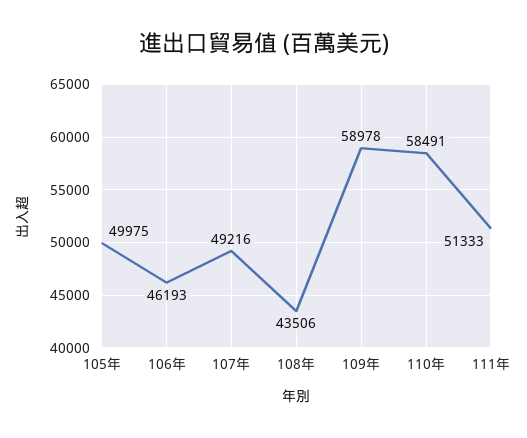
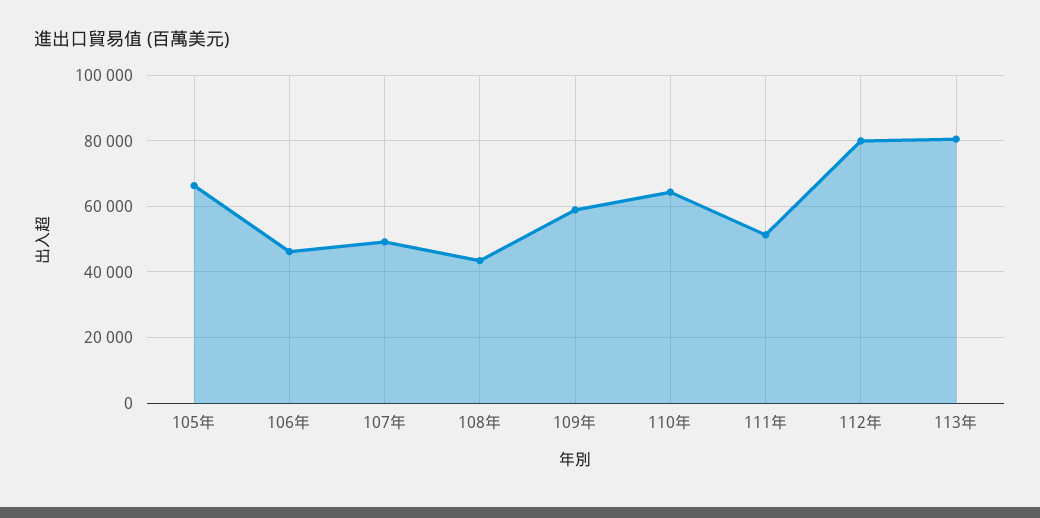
105年: 49975 -> 66000
110年: 58491 -> 64000
112年: none -> 80000
113年: none -> 80000

